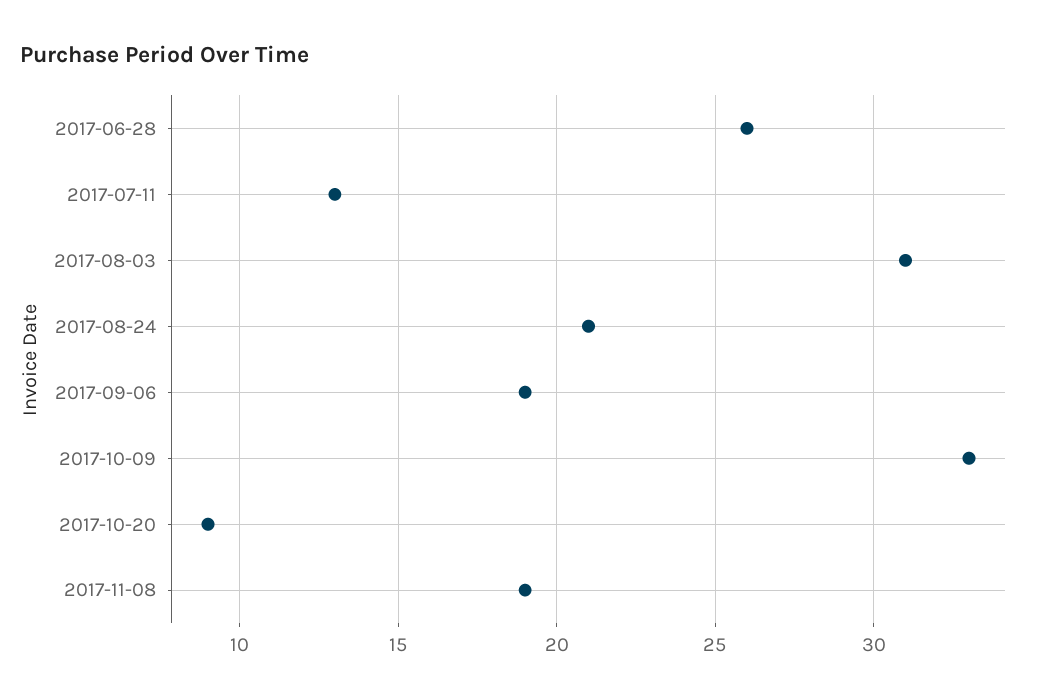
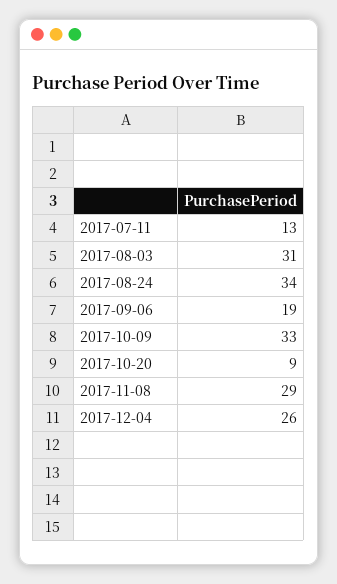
2017-06-28: 26 -> none
2017-08-24: 21 -> 34
2017-11-08: 19 -> 29
2017-12-04: none -> 26

